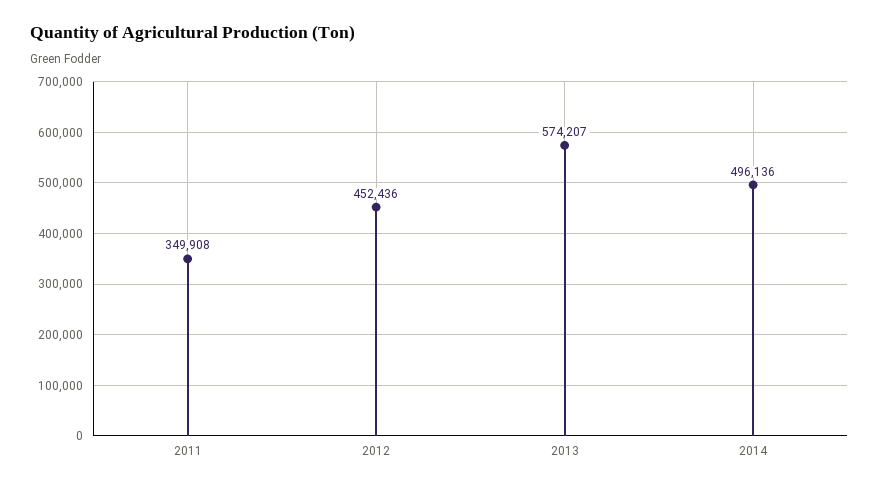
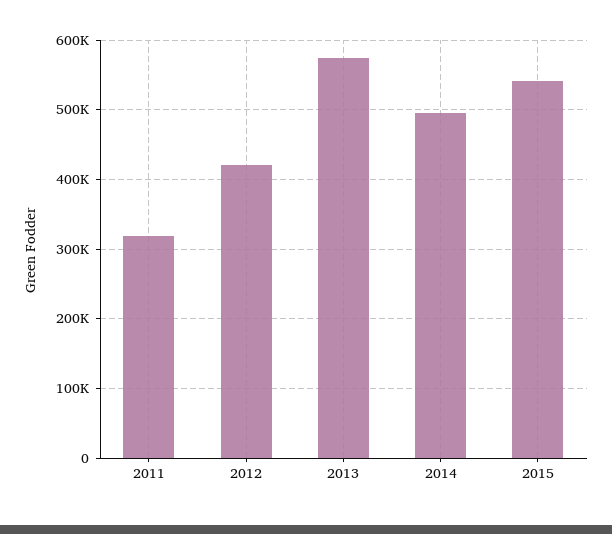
2011: 349908 -> 320000
2012: 452436 -> 420000
2015: none -> 540000

